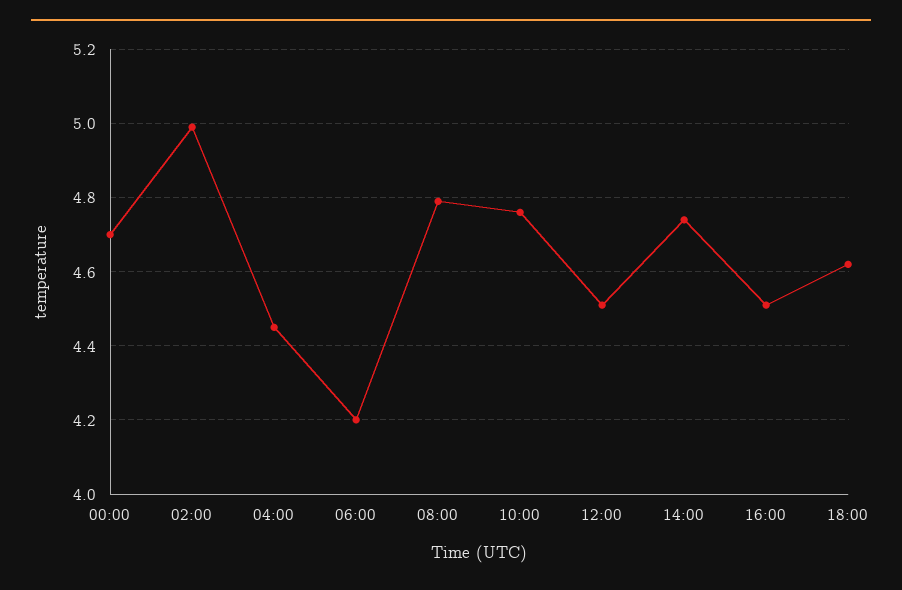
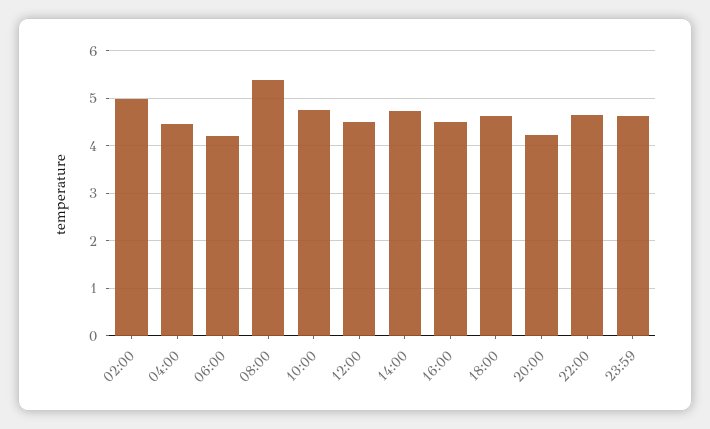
00:00: 4.7 -> none
08:00: 4.8 -> 5.4
20:00: none -> 4.2
22:00: none -> 4.6
23:59: none -> 4.6

